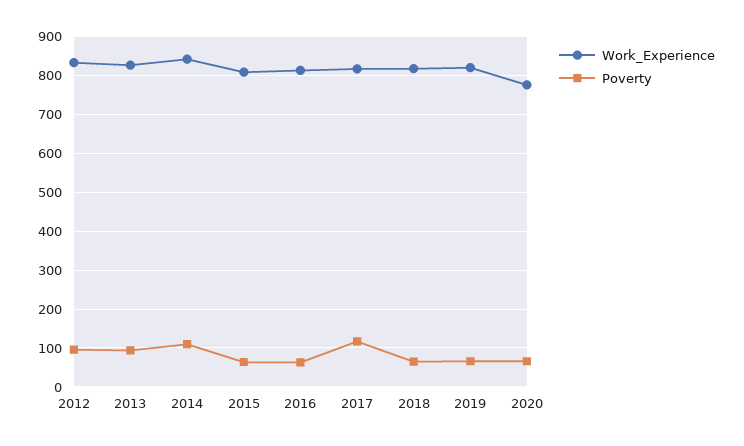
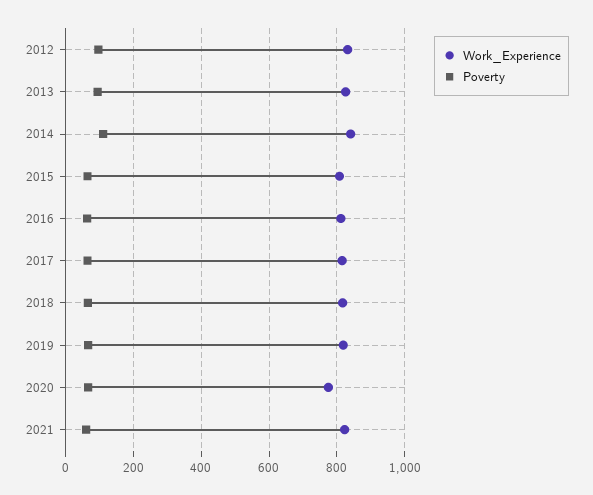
Poverty, 2017: 120 -> 60
Work_Experience, 2021: none -> 820
Poverty, 2021: none -> 60

